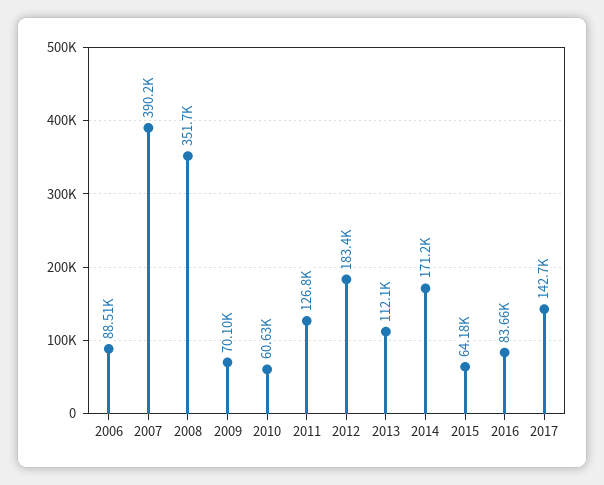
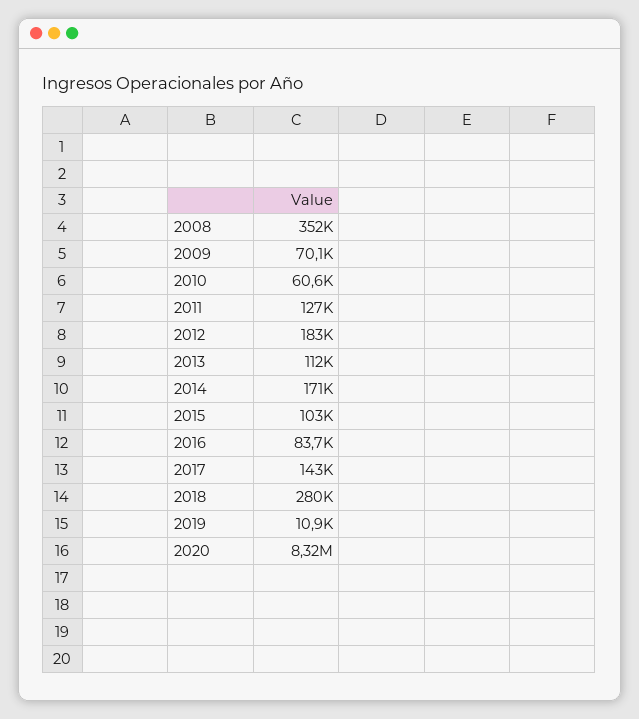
2006: 88510 -> none
2007: 390200 -> none
2015: 64180 -> 103000
2018: none -> 280000
2019: none -> 10900
2020: none -> 8320000

